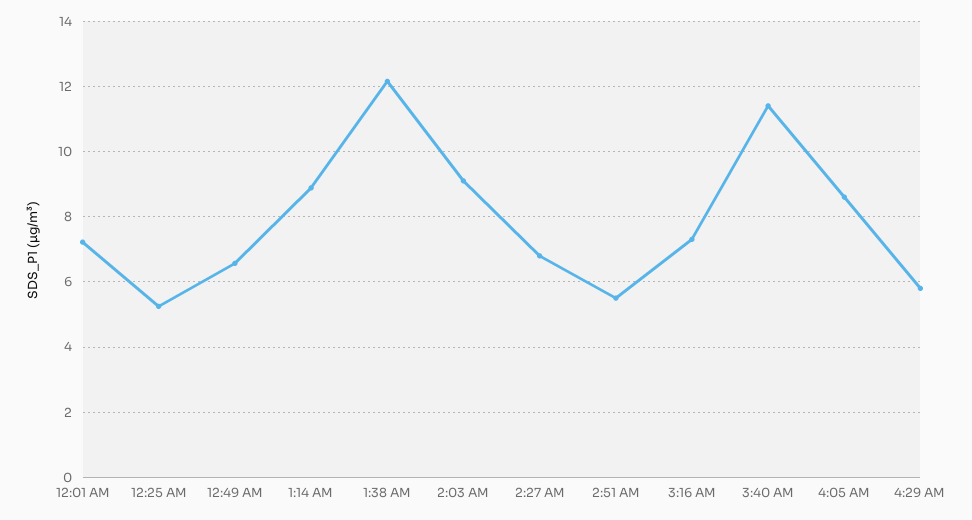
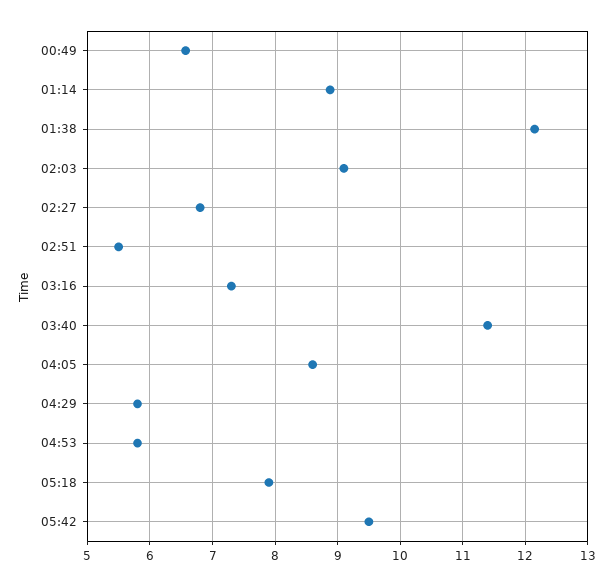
12:01 AM: 7.2 -> none
12:25 AM: 5.2 -> none
04:53: none -> 5.8
05:18: none -> 7.9
05:42: none -> 9.5

